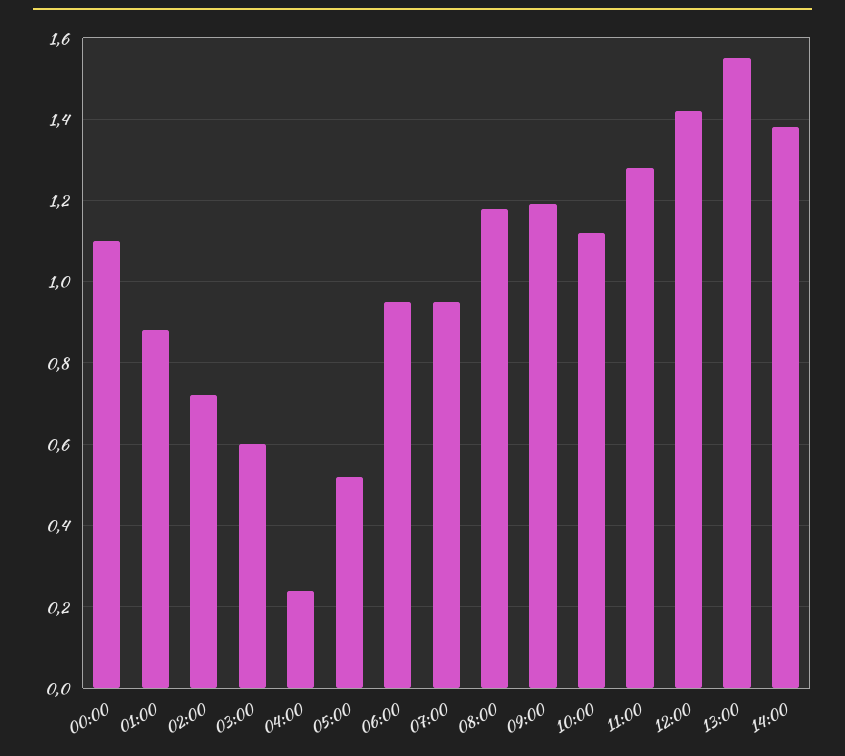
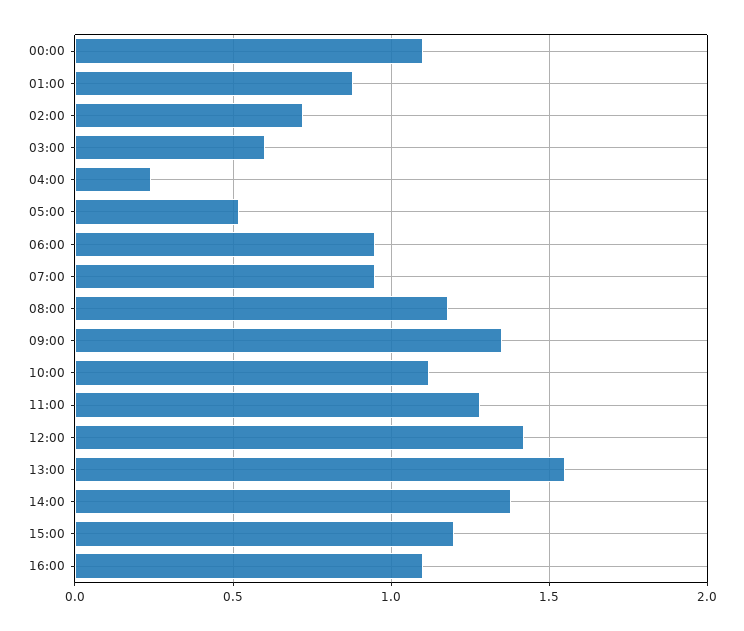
09:00: 1.2 -> 1.35
15:00: none -> 1.2
16:00: none -> 1.1

